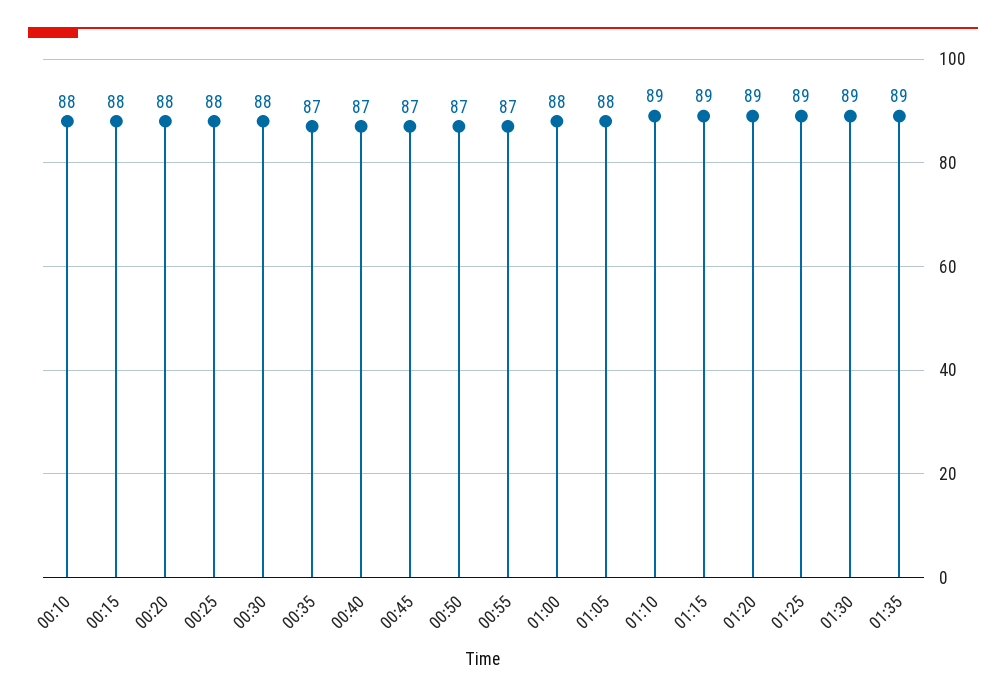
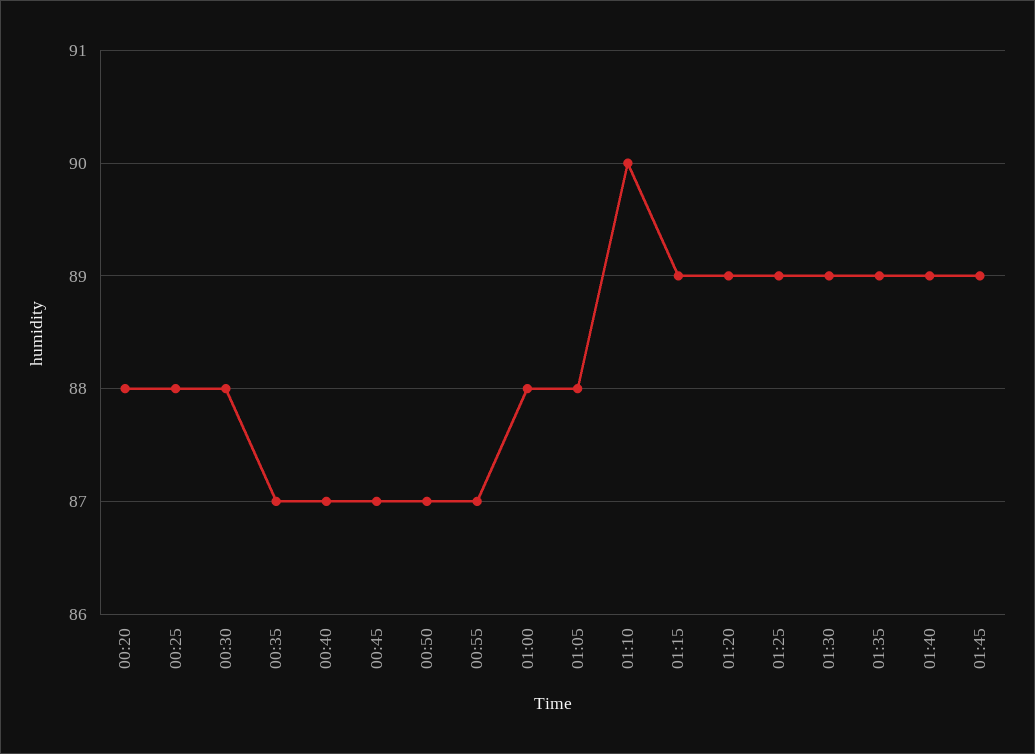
00:10: 88 -> none
00:15: 88 -> none
01:10: 89 -> 90
01:40: none -> 89
01:45: none -> 89

